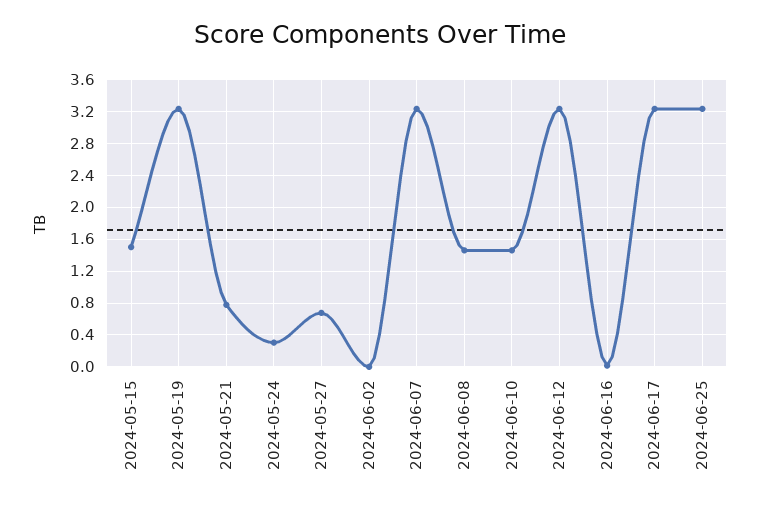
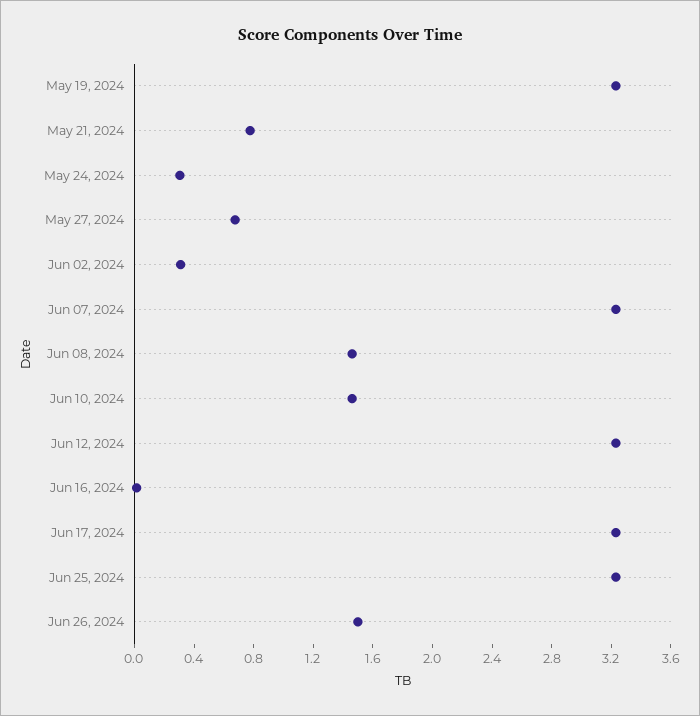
2024-05-15: 1.5 -> none
2024-06-02: 0 -> 0.3
Jun 26, 2024: none -> 1.5

